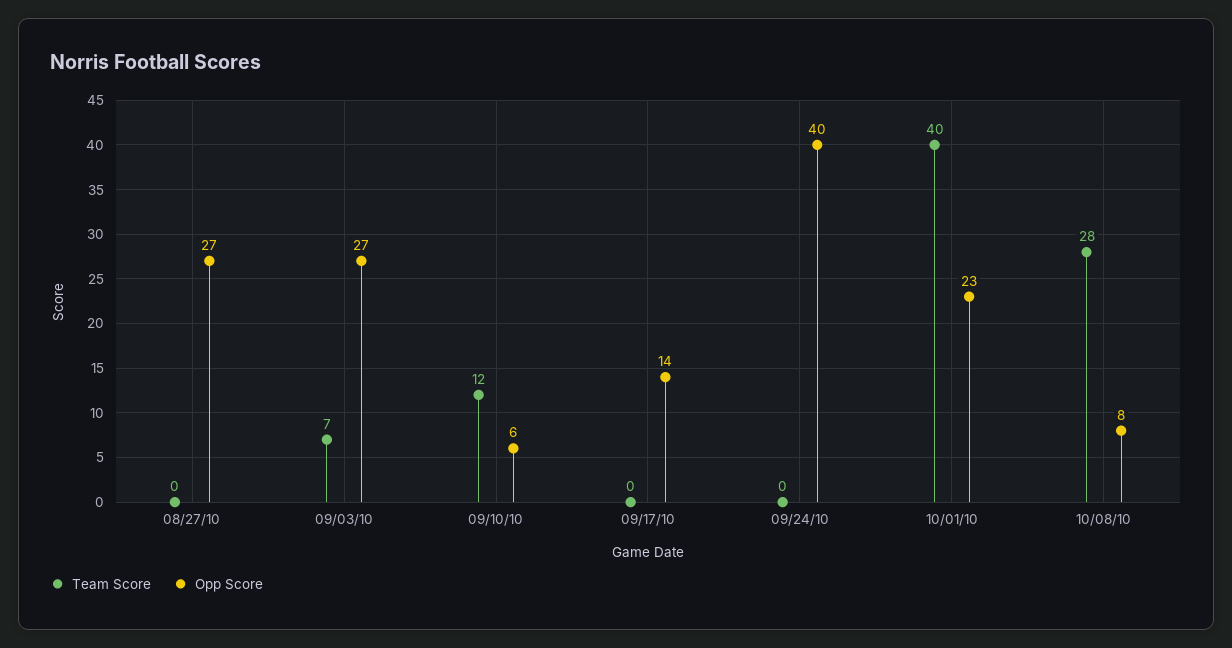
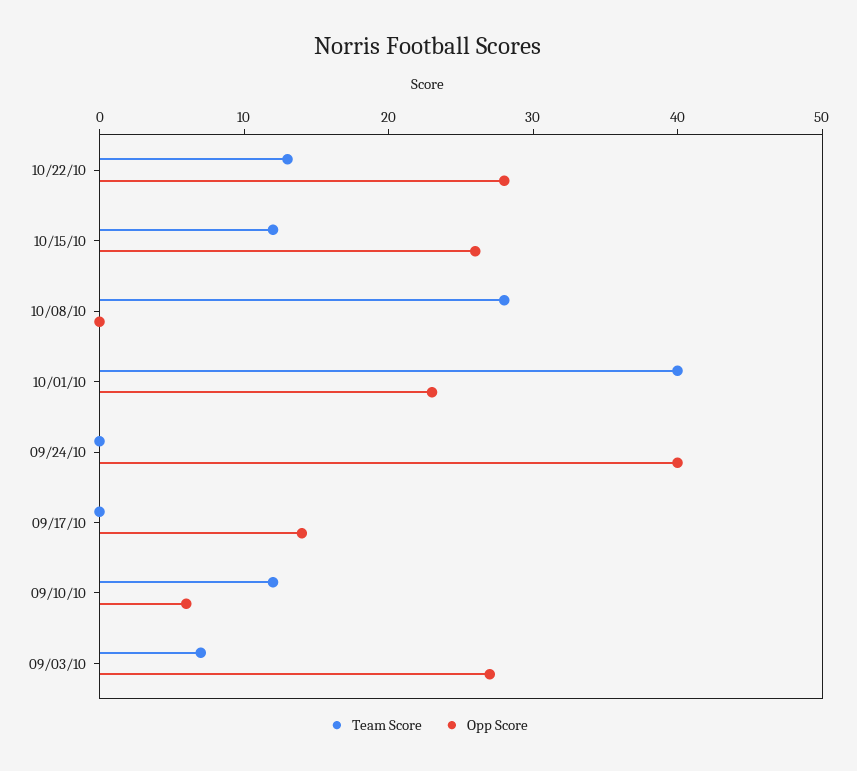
Team Score, 08/27/10: 0 -> none
Opp Score, 08/27/10: 27 -> none
Opp Score, 10/08/10: 8 -> 0
Team Score, 10/22/10: none -> 13
Opp Score, 10/22/10: none -> 28
Team Score, 10/15/10: none -> 12
Opp Score, 10/15/10: none -> 26

